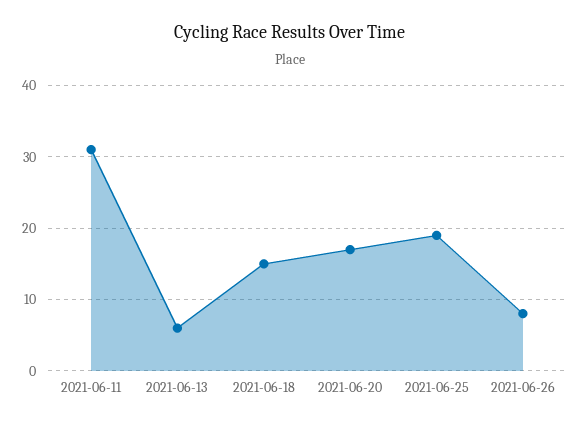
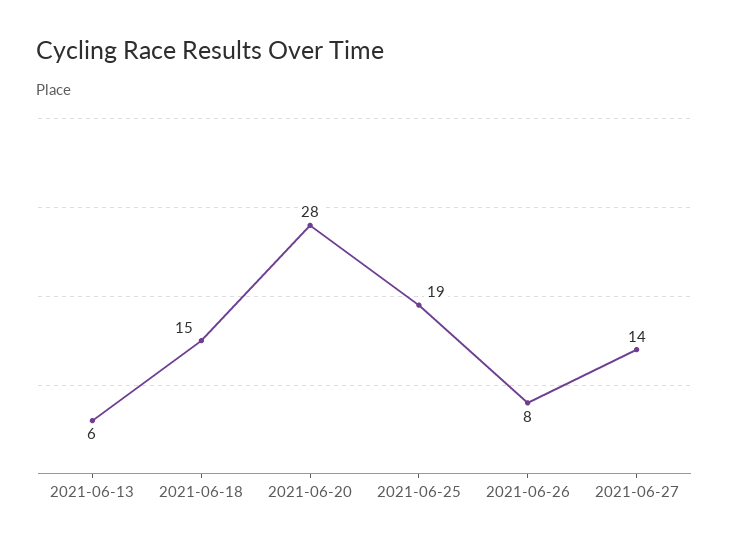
2021-06-11: 31 -> none
2021-06-20: 17 -> 28
2021-06-27: none -> 14

